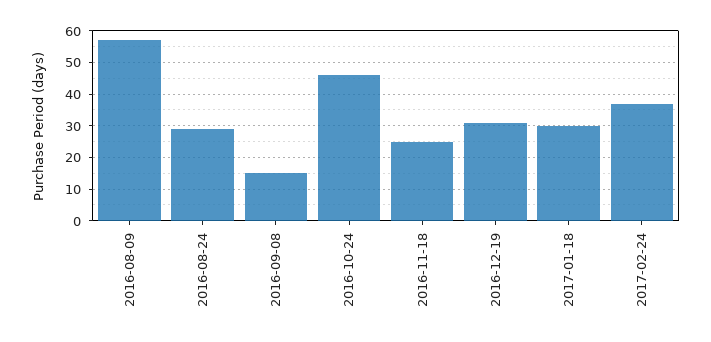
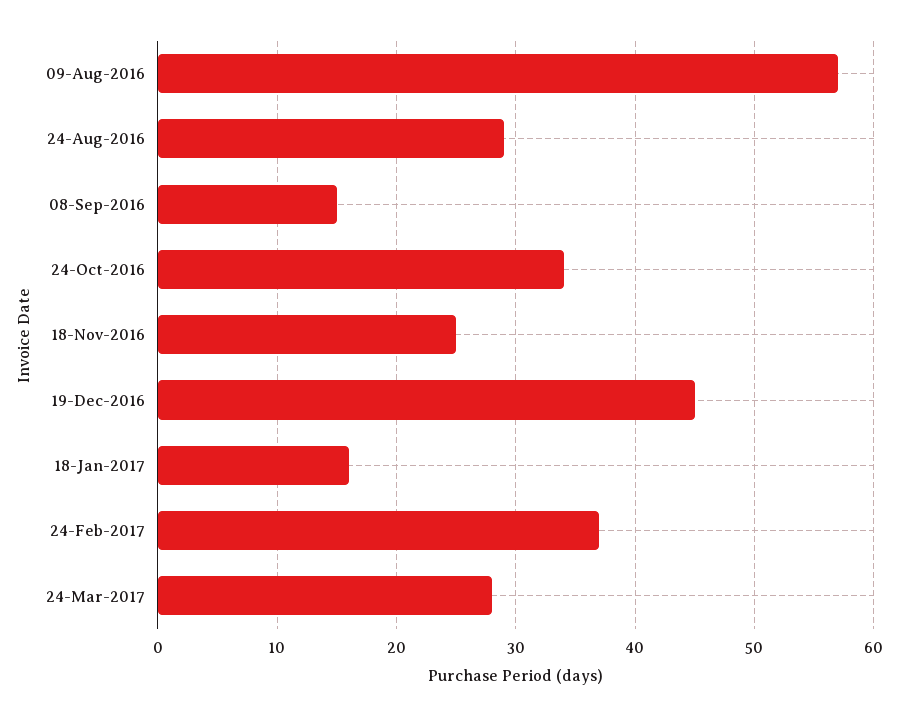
2016-10-24: 45 -> 34
2016-12-19: 30 -> 45
2017-01-18: 30 -> 16
24-Mar-2017: none -> 28

